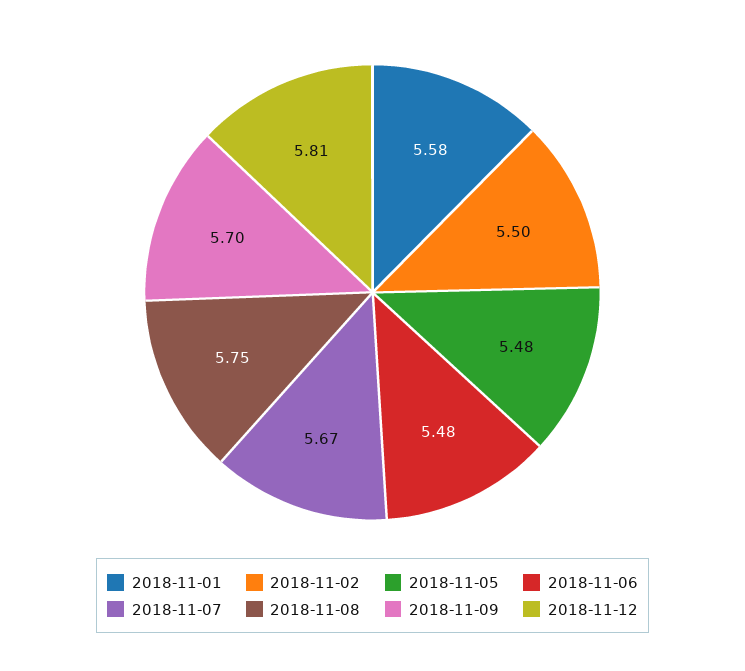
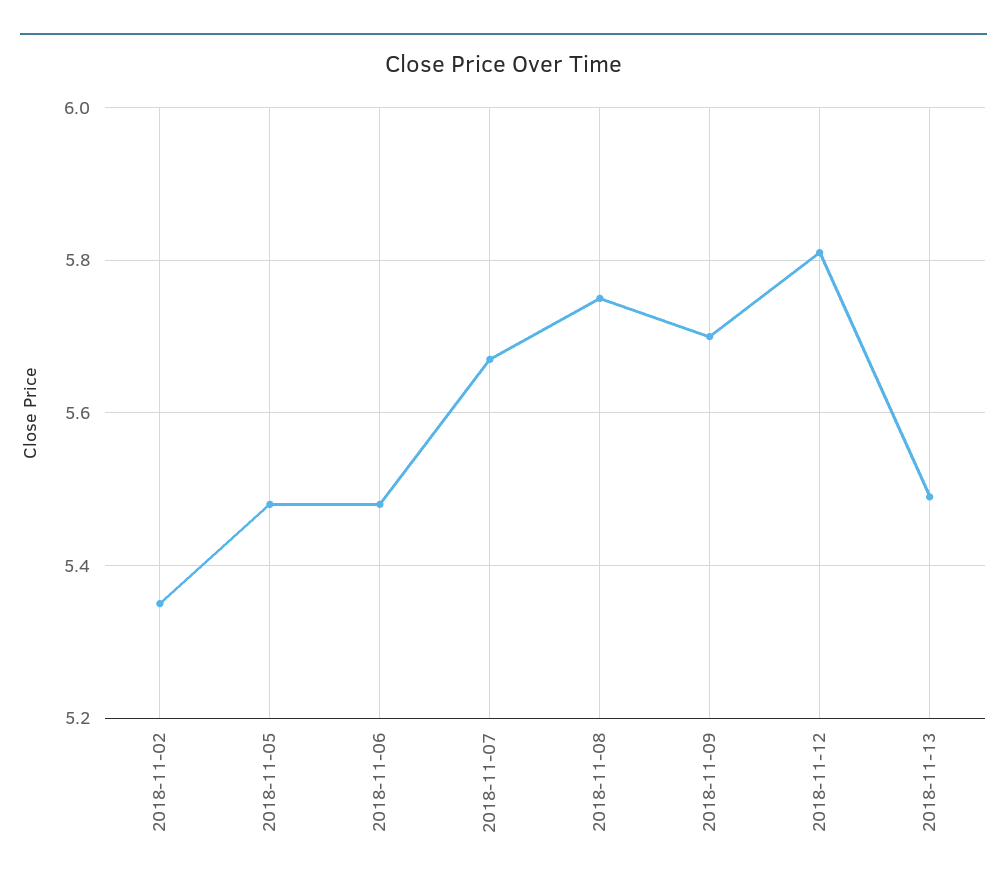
2018-11-01: 5.58 -> none
2018-11-02: 5.5 -> 5.35
2018-11-13: none -> 5.5

